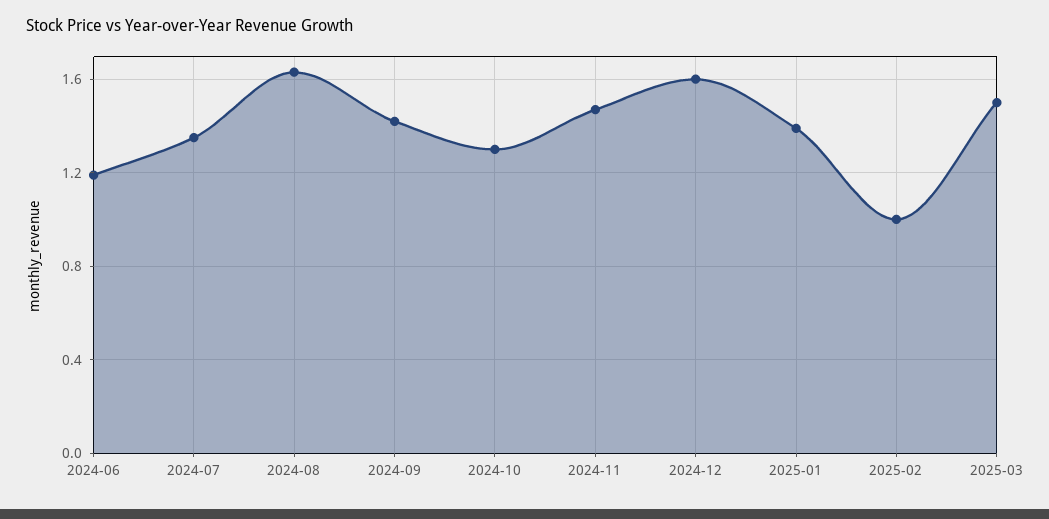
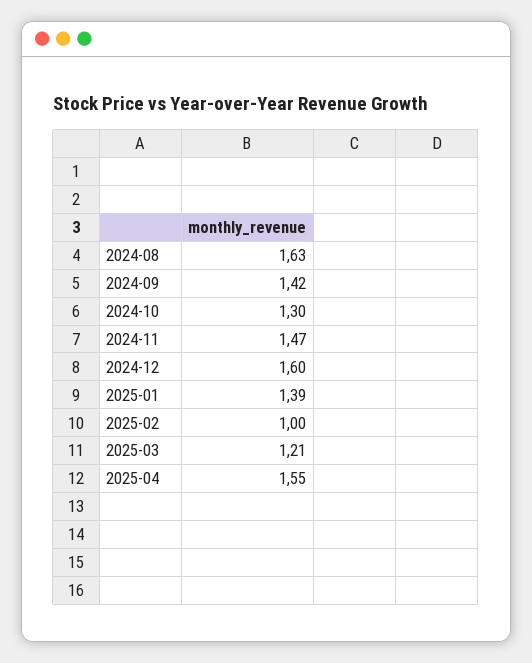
2024-06: 1.2 -> none
2024-07: 1.35 -> none
2025-03: 1.5 -> 1.21
2025-04: none -> 1.55

